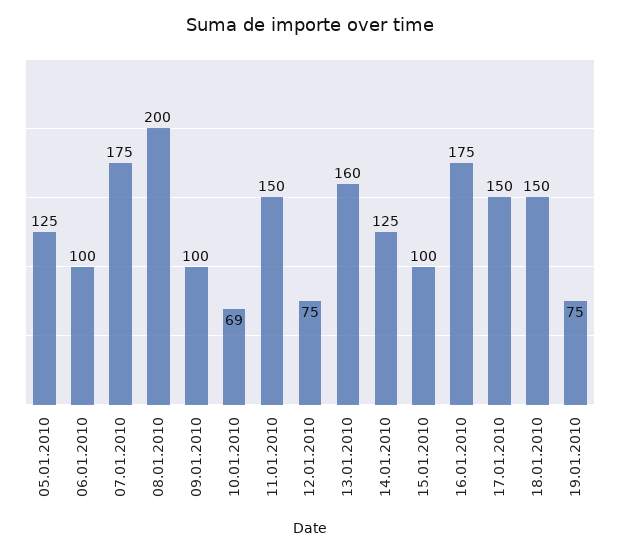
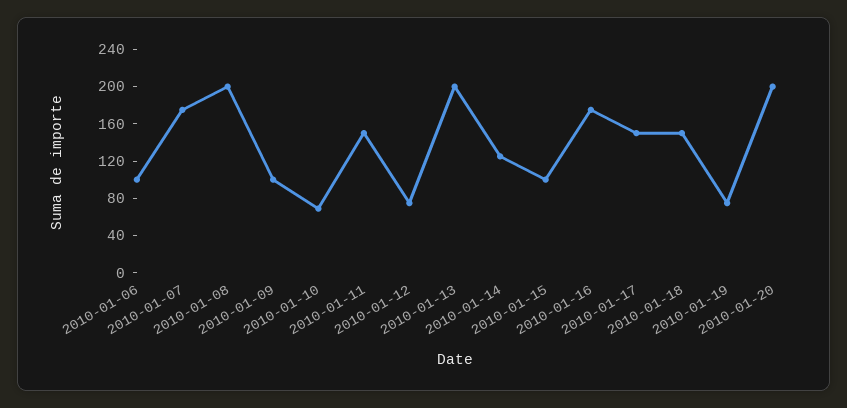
05.01.2010: 125 -> none
13.01.2010: 160 -> 200
2010-01-20: none -> 200

